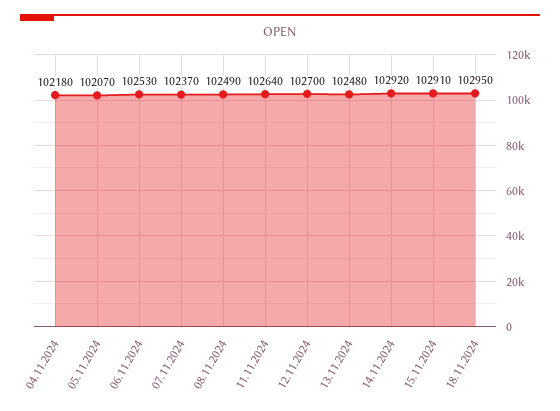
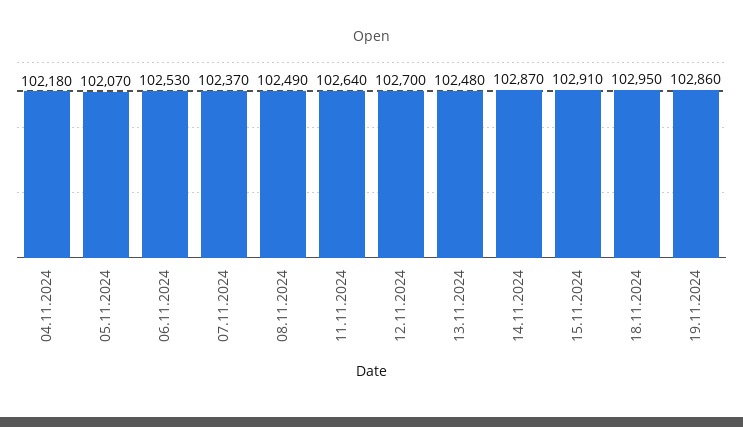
14.11.2024: 102920 -> 102870
19.11.2024: none -> 102860

